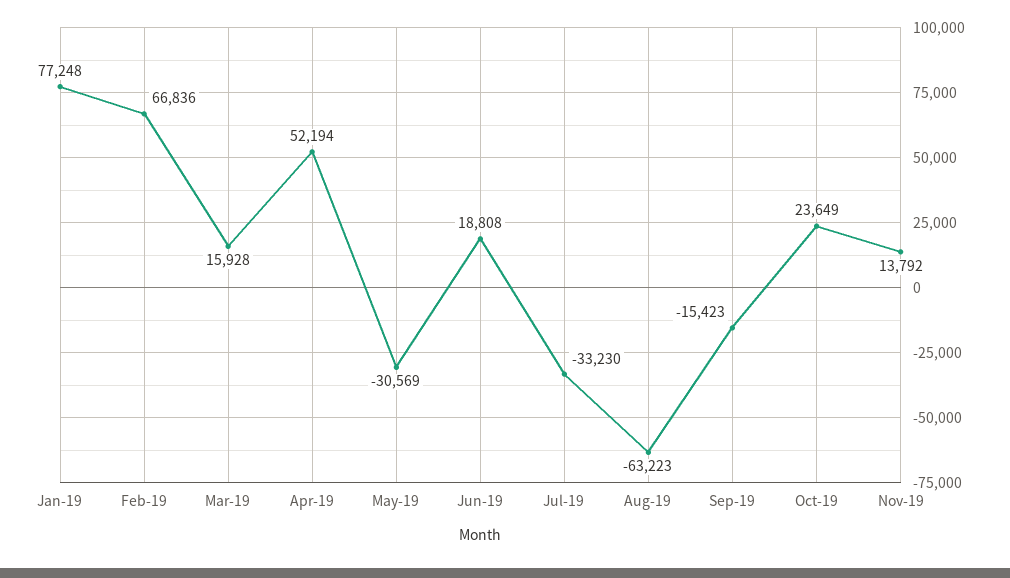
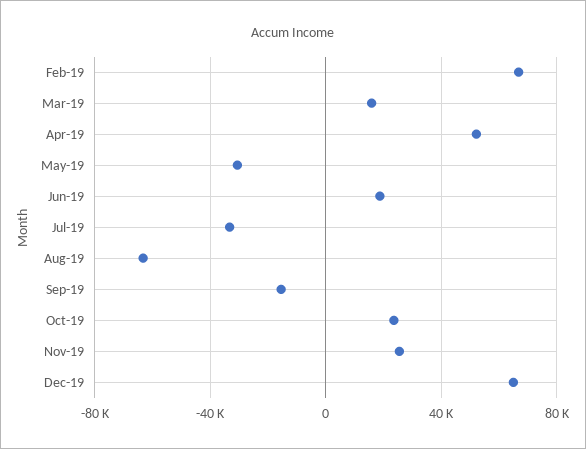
Jan-19: 77248 -> none
Nov-19: 13792 -> 25000
Dec-19: none -> 65000

